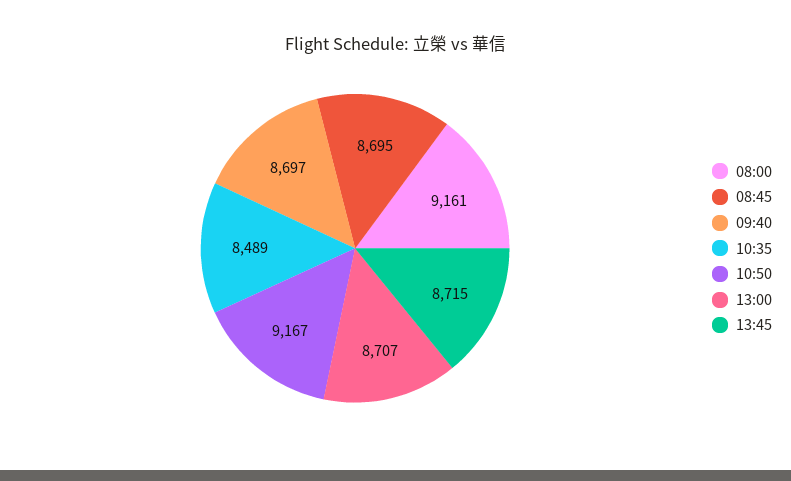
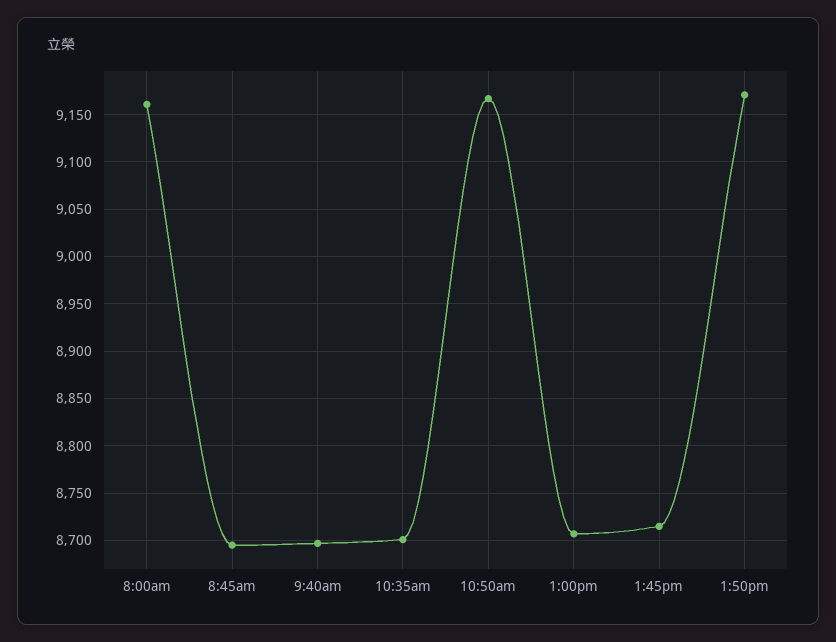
10:35: 8489 -> 8700
1:50pm: none -> 9170

